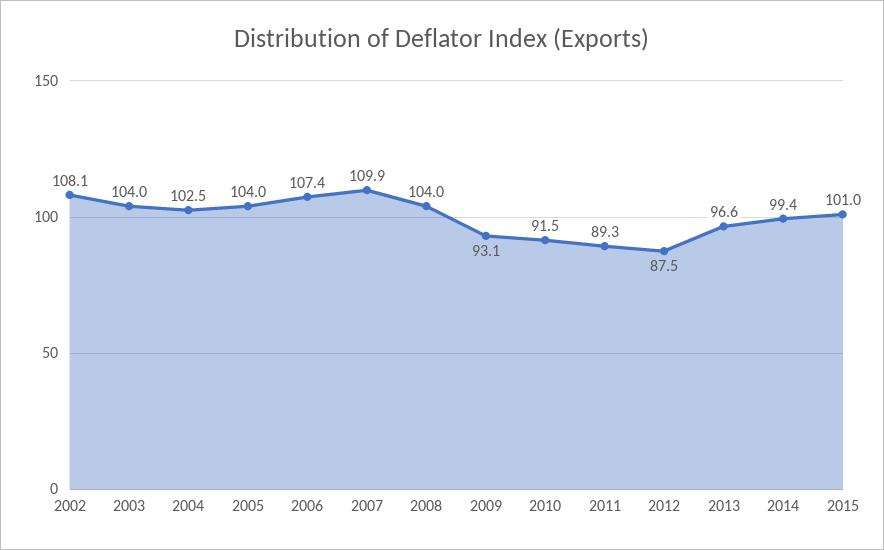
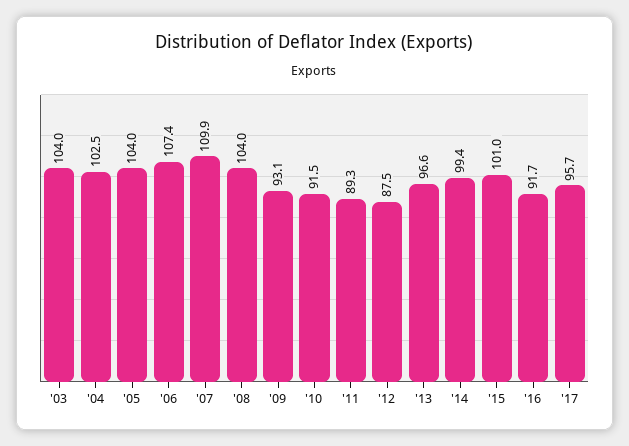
2002: 108.1 -> none
'16: none -> 91.7
'17: none -> 95.7

